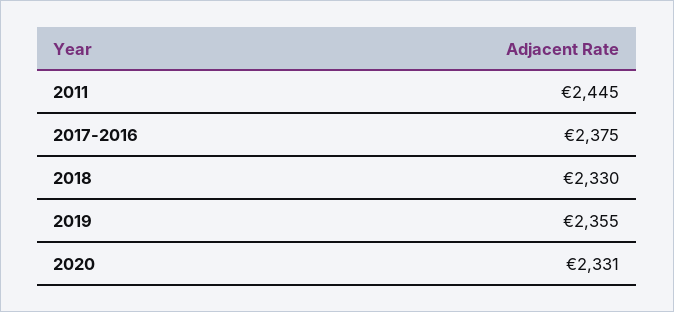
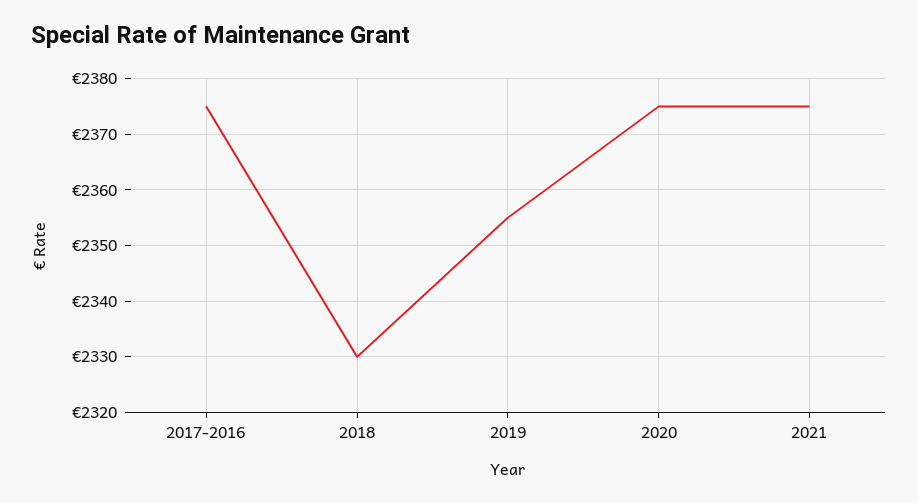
2011: 2445 -> none
2020: 2331 -> 2375
2021: none -> 2375

